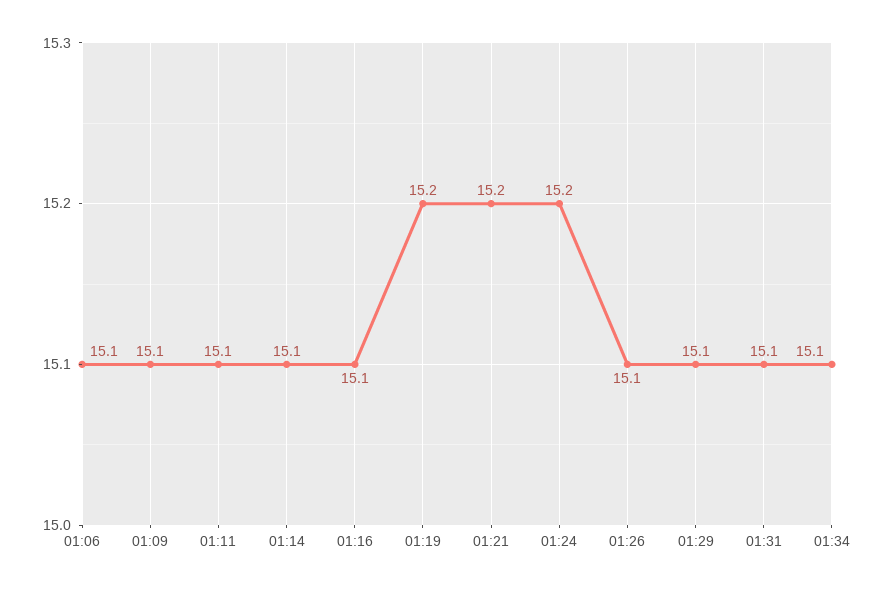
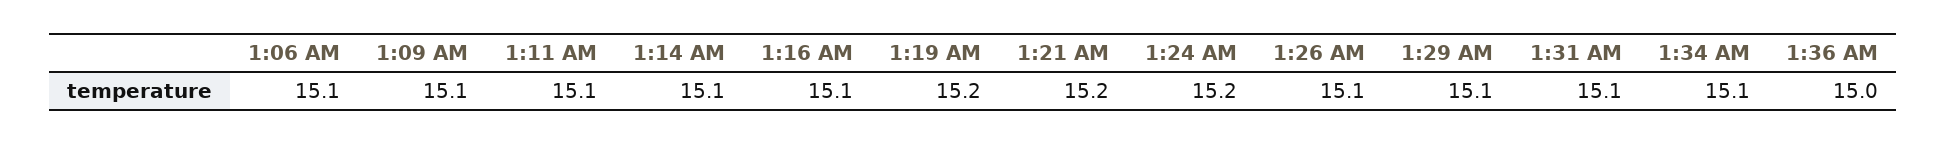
1:36 AM: none -> 15

